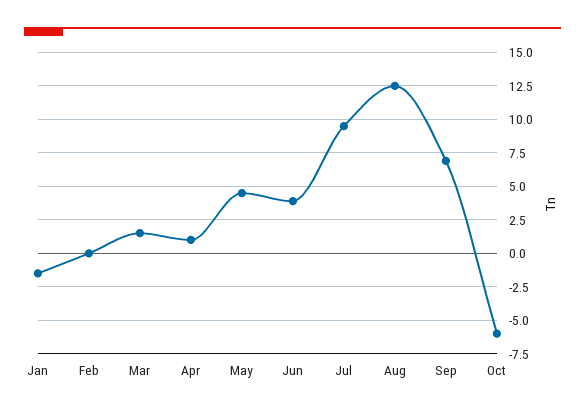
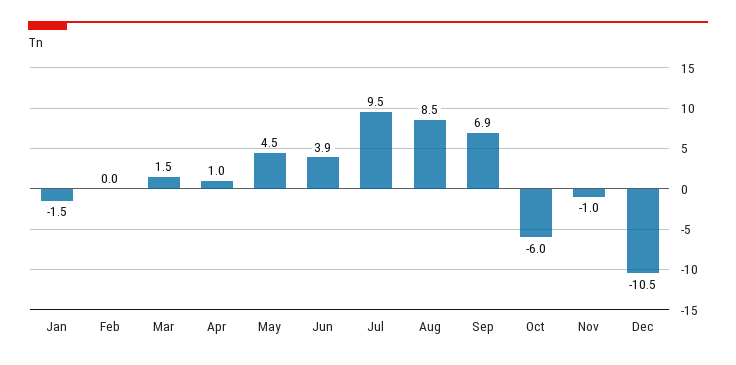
Aug: 12.5 -> 8.5
Nov: none -> -1
Dec: none -> -10.5

